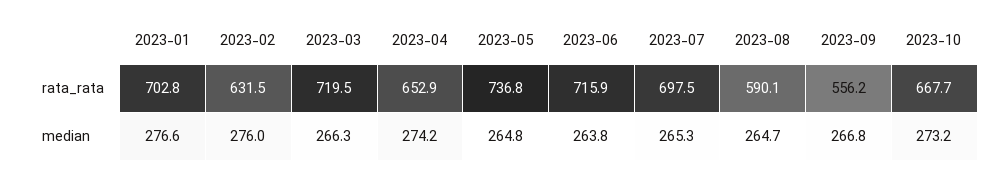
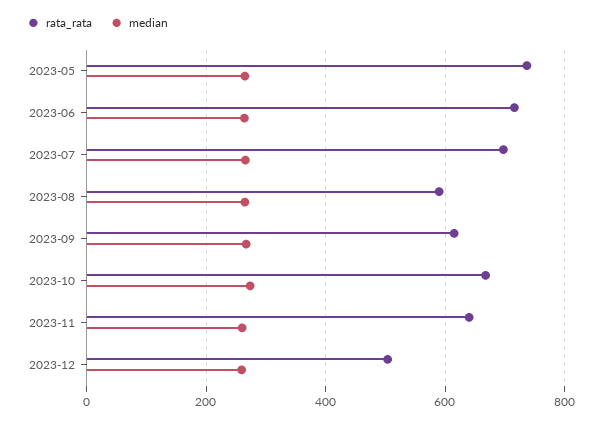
rata_rata, 2023-01: 702.8 -> none
rata_rata, 2023-02: 631.5 -> none
rata_rata, 2023-03: 719.5 -> none
rata_rata, 2023-04: 652.9 -> none
rata_rata, 2023-09: 556.2 -> 620
median, 2023-01: 276.6 -> none
median, 2023-02: 276 -> none
median, 2023-03: 266.3 -> none
median, 2023-04: 274.2 -> none
rata_rata, 2023-11: none -> 640
median, 2023-11: none -> 260
rata_rata, 2023-12: none -> 500
median, 2023-12: none -> 260

